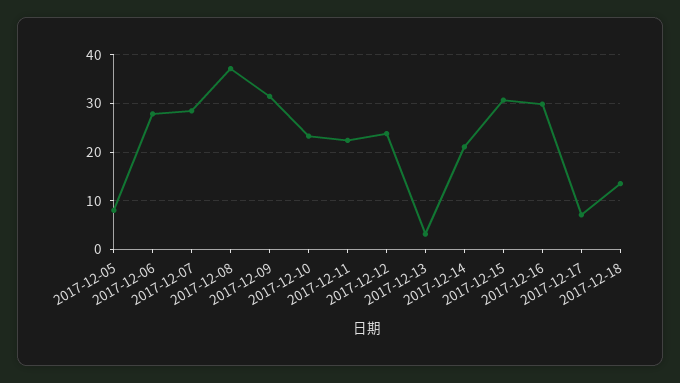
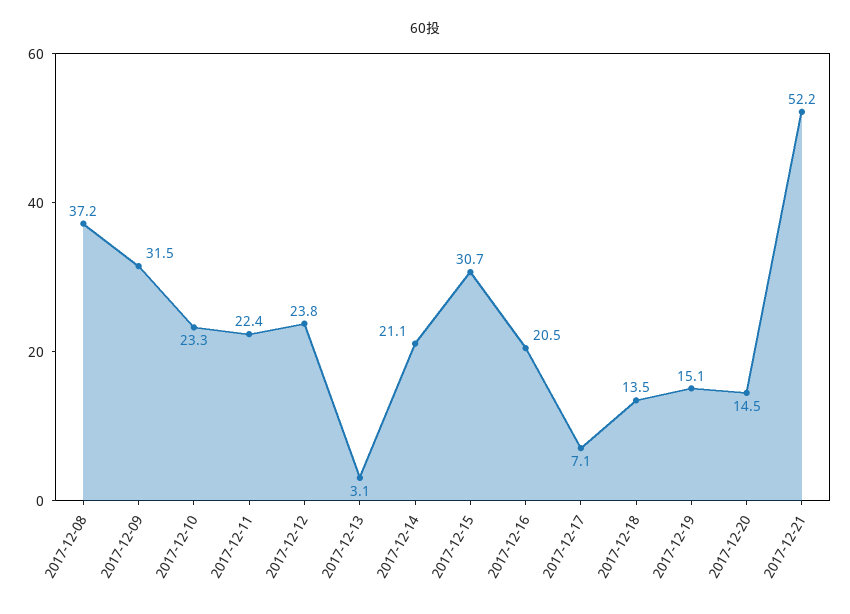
2017-12-05: 8 -> none
2017-12-06: 28 -> none
2017-12-07: 28 -> none
2017-12-16: 30 -> 20.5
2017-12-19: none -> 15.1
2017-12-20: none -> 14.5
2017-12-21: none -> 52.2

